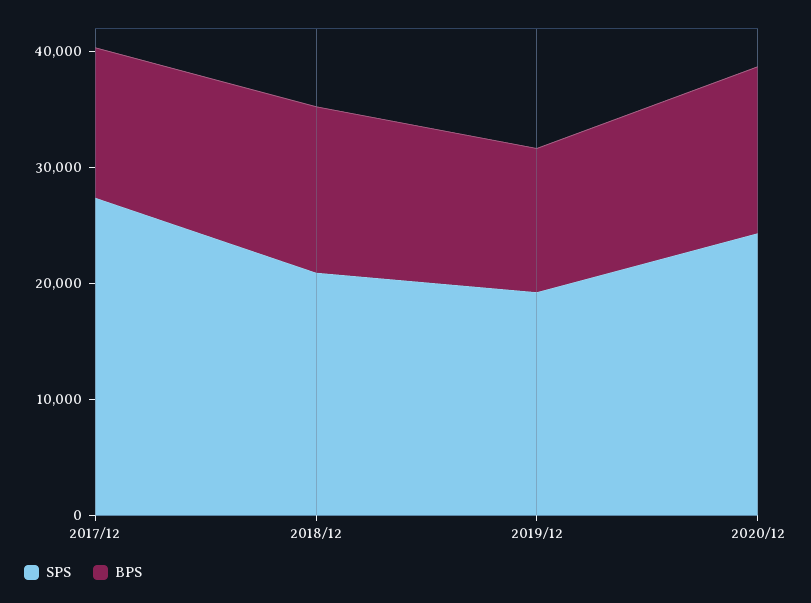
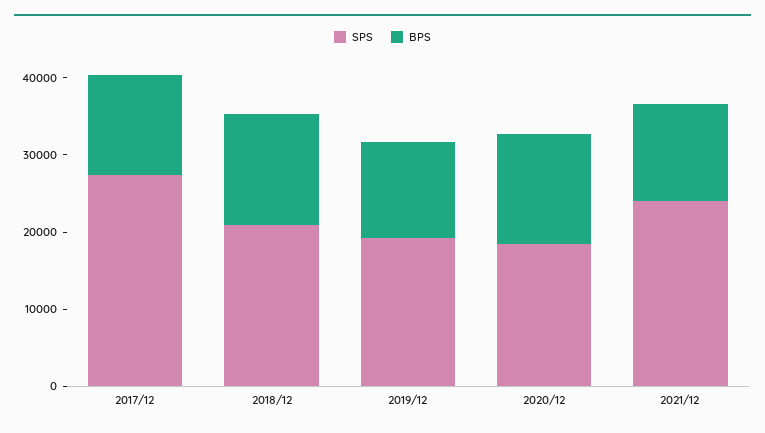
SPS, 2020/12: 24000 -> 18000
SPS, 2021/12: none -> 24000
BPS, 2021/12: none -> 12000

